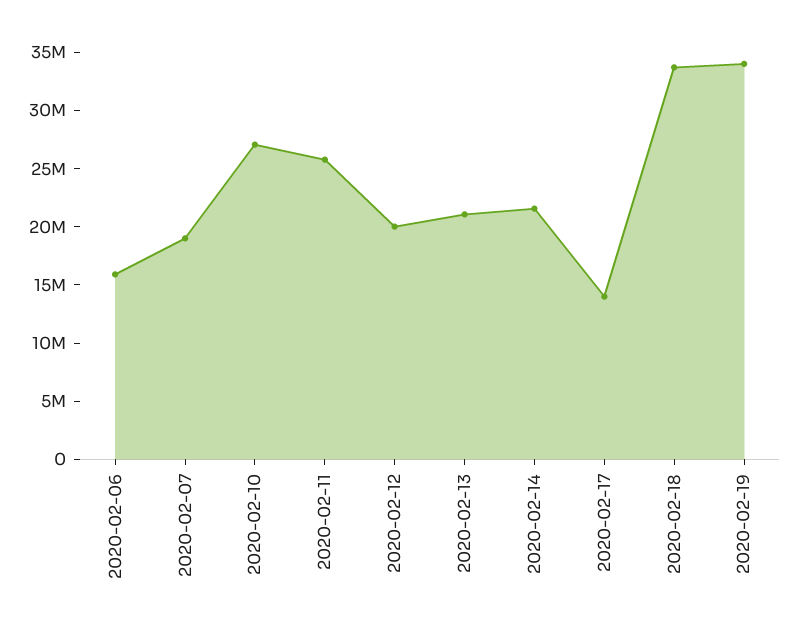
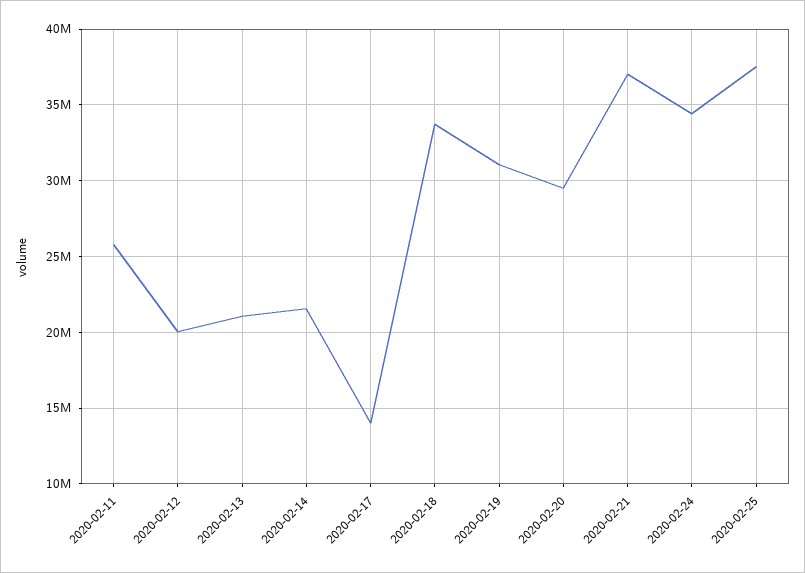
2020-02-06: 16000000 -> none
2020-02-07: 19000000 -> none
2020-02-10: 27000000 -> none
2020-02-19: 34000000 -> 31000000
2020-02-20: none -> 29500000
2020-02-21: none -> 37000000
2020-02-24: none -> 34500000
2020-02-25: none -> 37500000

